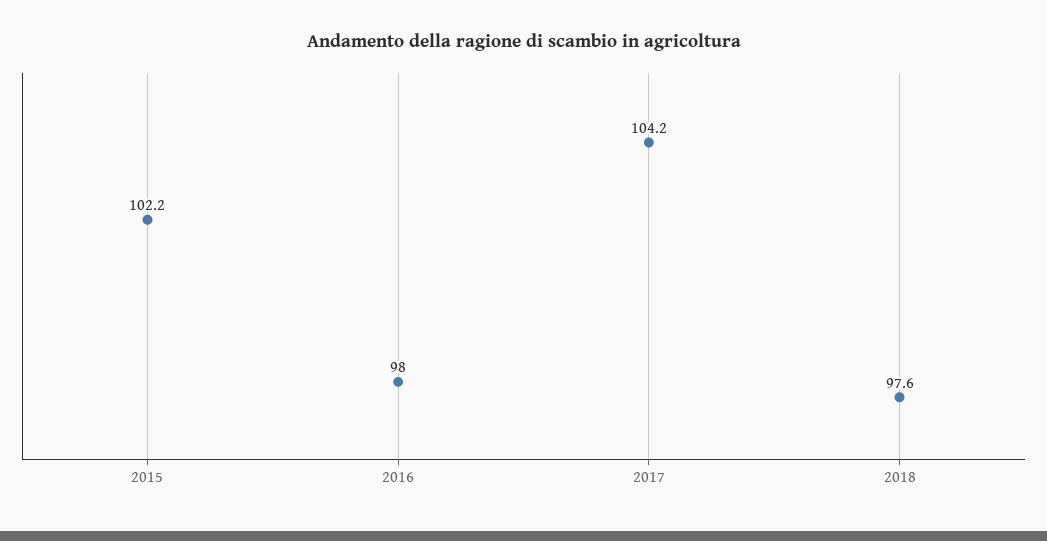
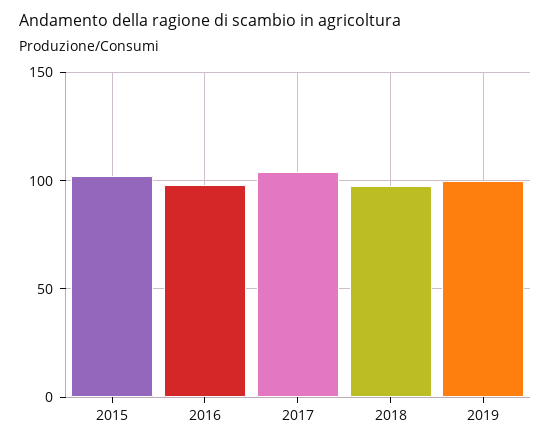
2019: none -> 100

